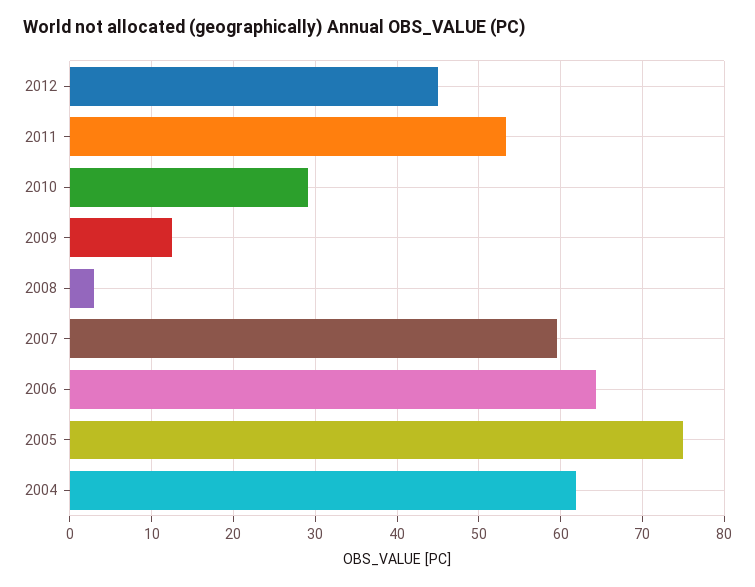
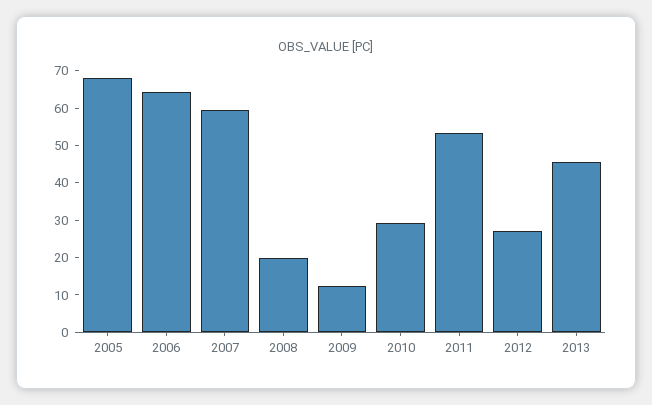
2012: 45 -> 27.5
2008: 3 -> 20
2005: 75 -> 67.5
2004: 62 -> none
2013: none -> 45

